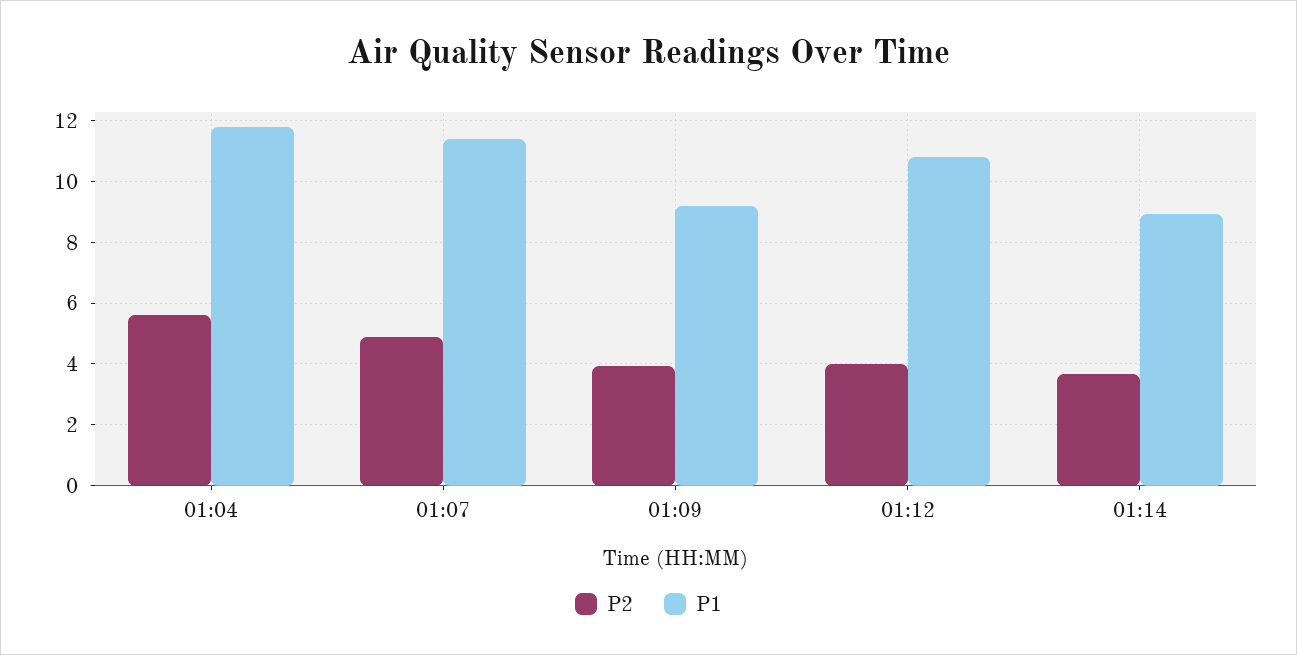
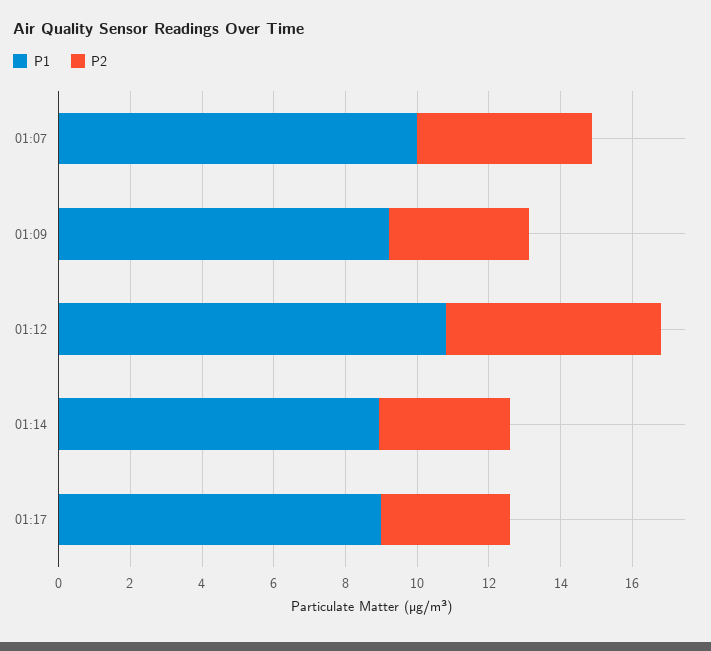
P2, 01:04: 5.6 -> none
P1, 01:04: 11.8 -> none
P1, 01:07: 11.4 -> 10
P2, 01:12: 4 -> 6
P1, 01:17: none -> 9
P2, 01:17: none -> 3.5

